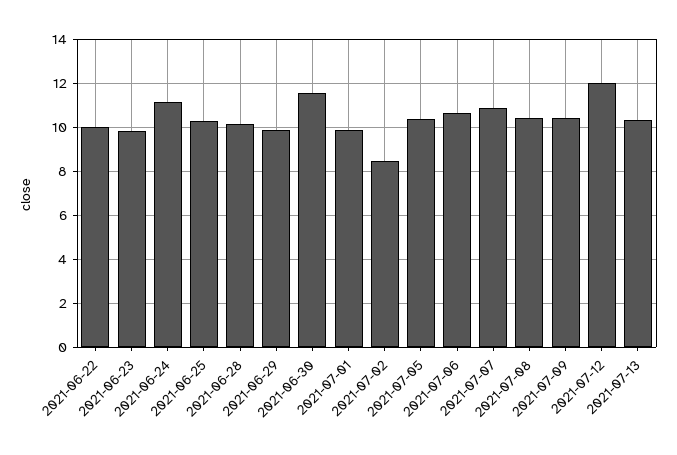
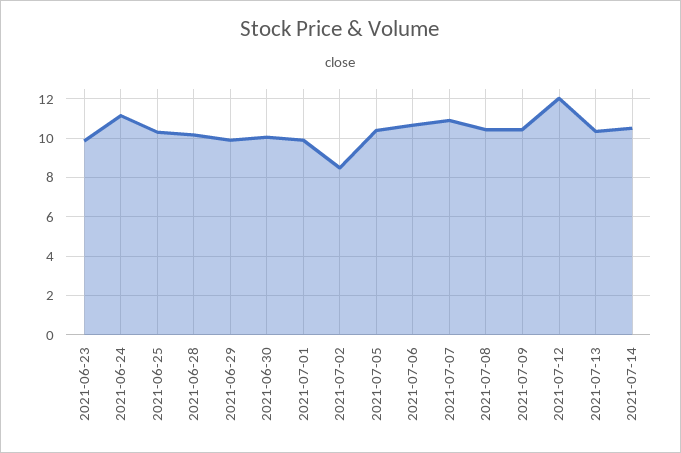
2021-06-22: 10 -> none
2021-06-30: 11.5 -> 10
2021-07-14: none -> 10.5

